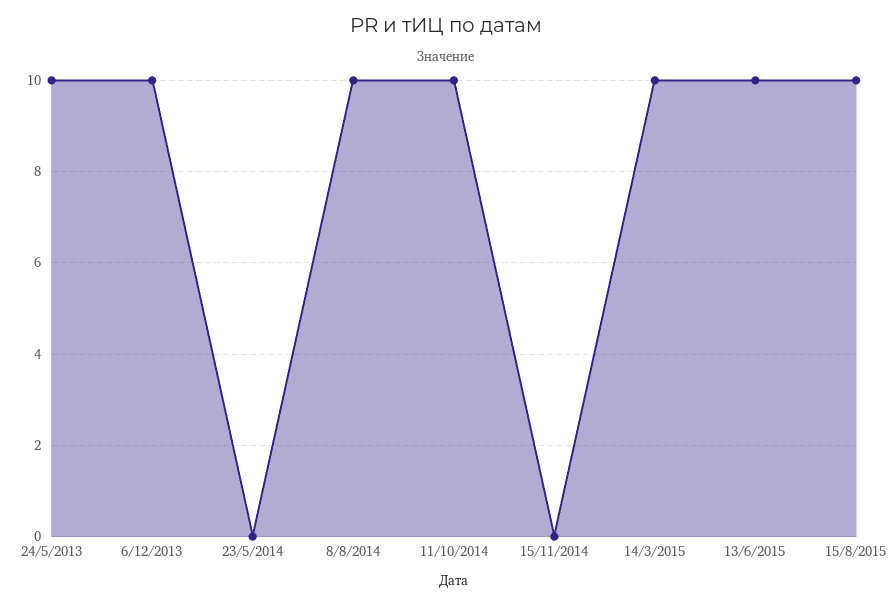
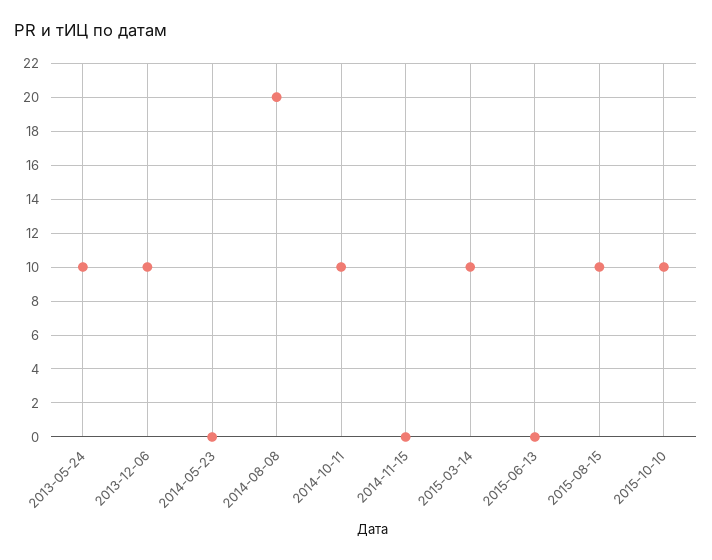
8/8/2014: 10 -> 20
13/6/2015: 10 -> 0
2015-10-10: none -> 10

